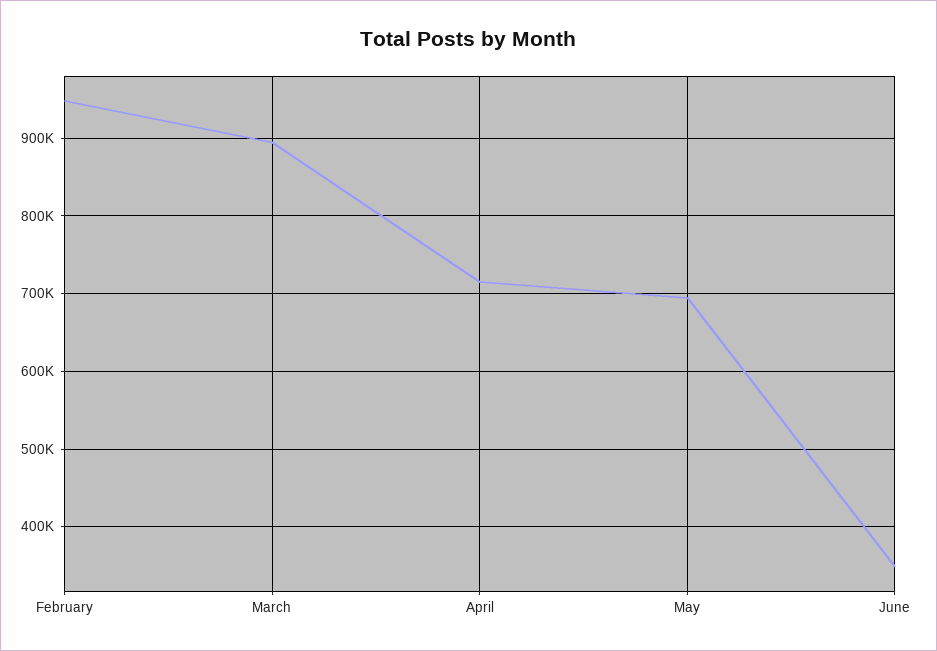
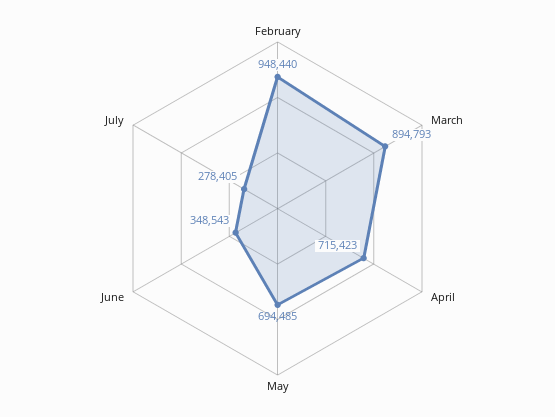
July: none -> 278405

